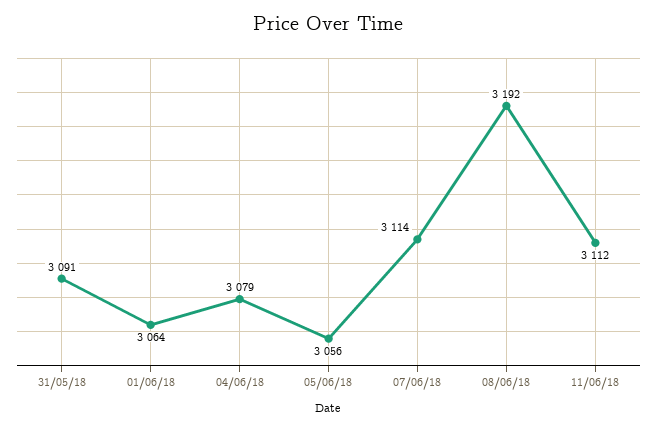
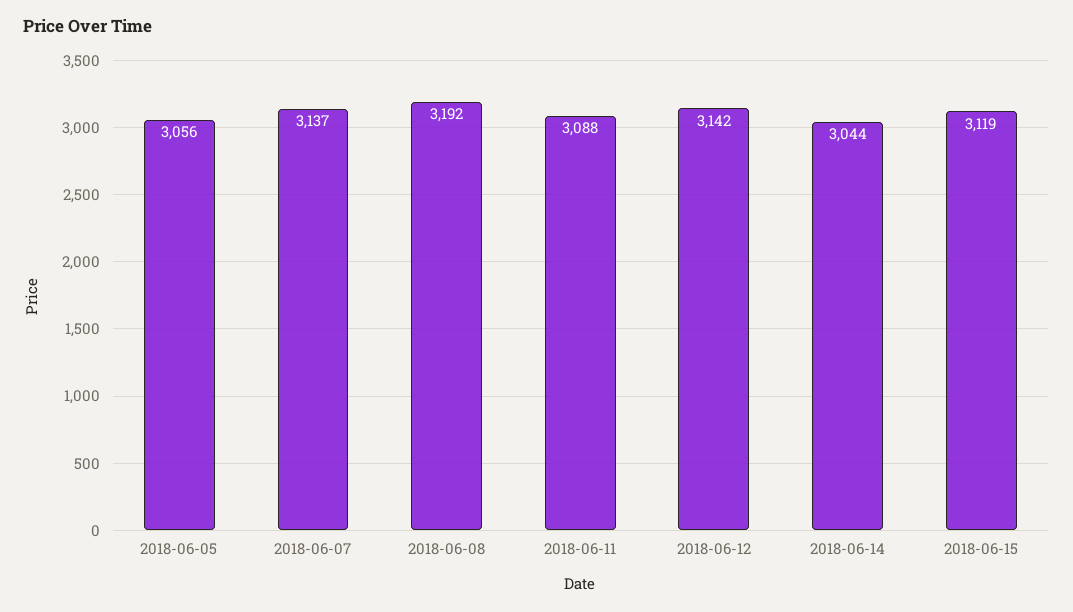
31/05/18: 3091 -> none
01/06/18: 3064 -> none
04/06/18: 3079 -> none
07/06/18: 3114 -> 3137
11/06/18: 3112 -> 3088
2018-06-12: none -> 3142
2018-06-14: none -> 3044
2018-06-15: none -> 3119

